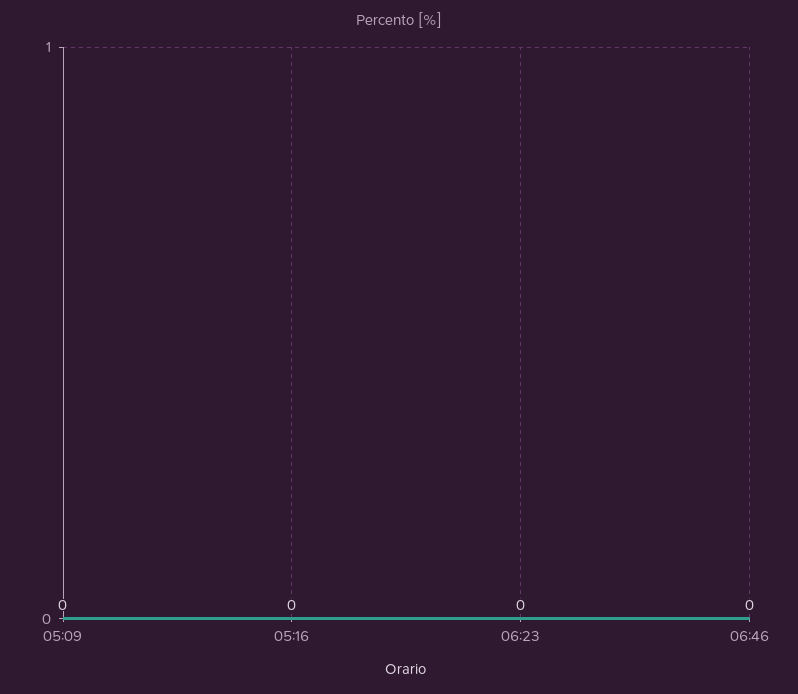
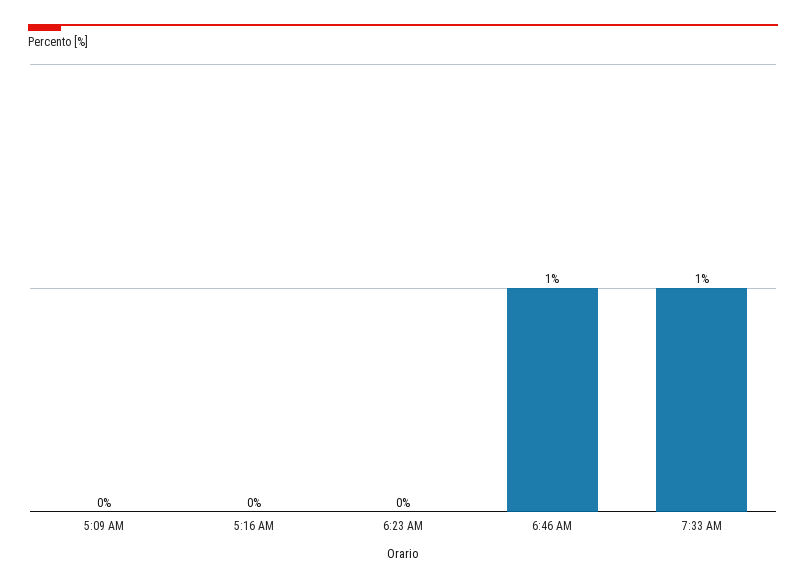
06:46: 0 -> 1
7:33 AM: none -> 1

